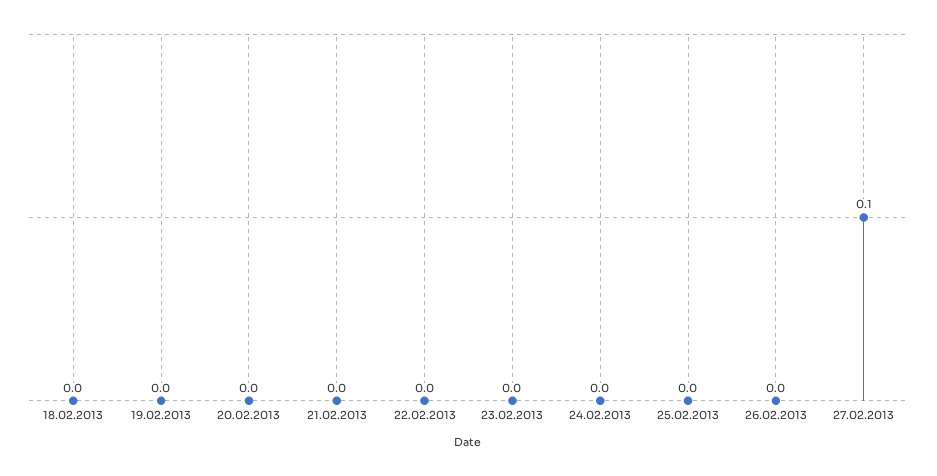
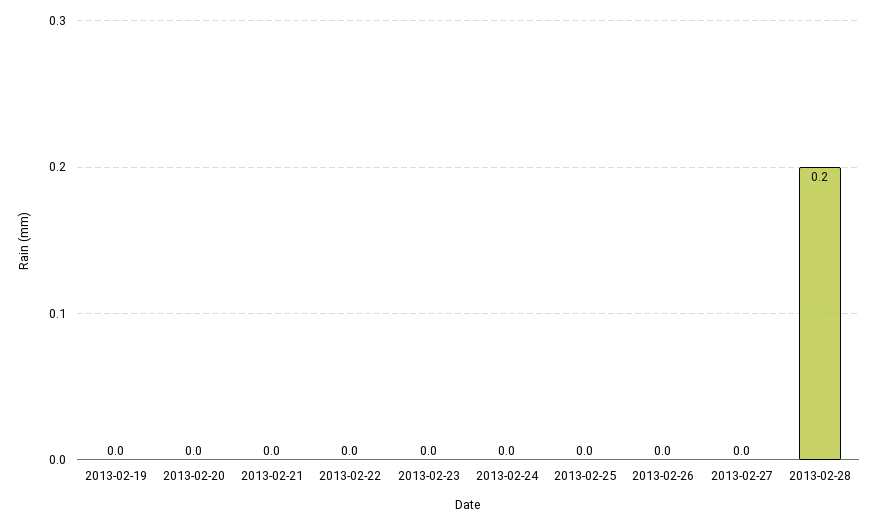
18.02.2013: 0 -> none
27.02.2013: 0.1 -> 0
2013-02-28: none -> 0.2

